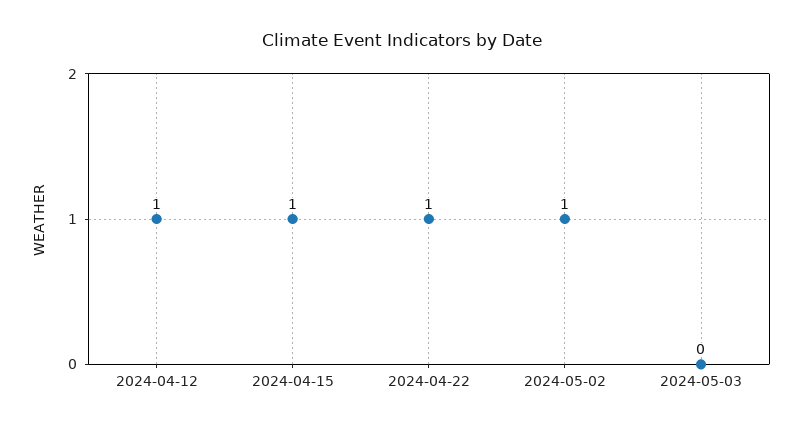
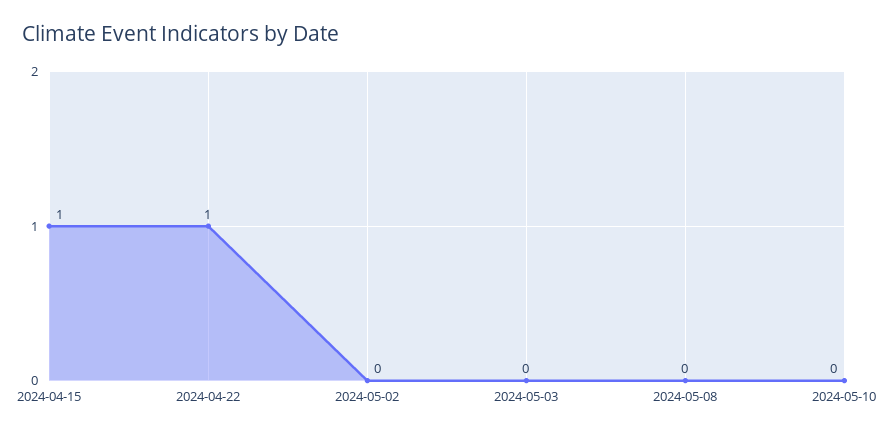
2024-04-12: 1 -> none
2024-05-02: 1 -> 0
2024-05-08: none -> 0
2024-05-10: none -> 0

